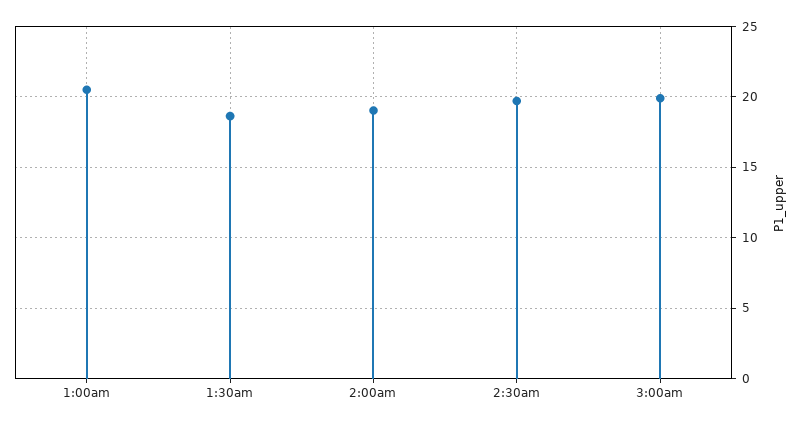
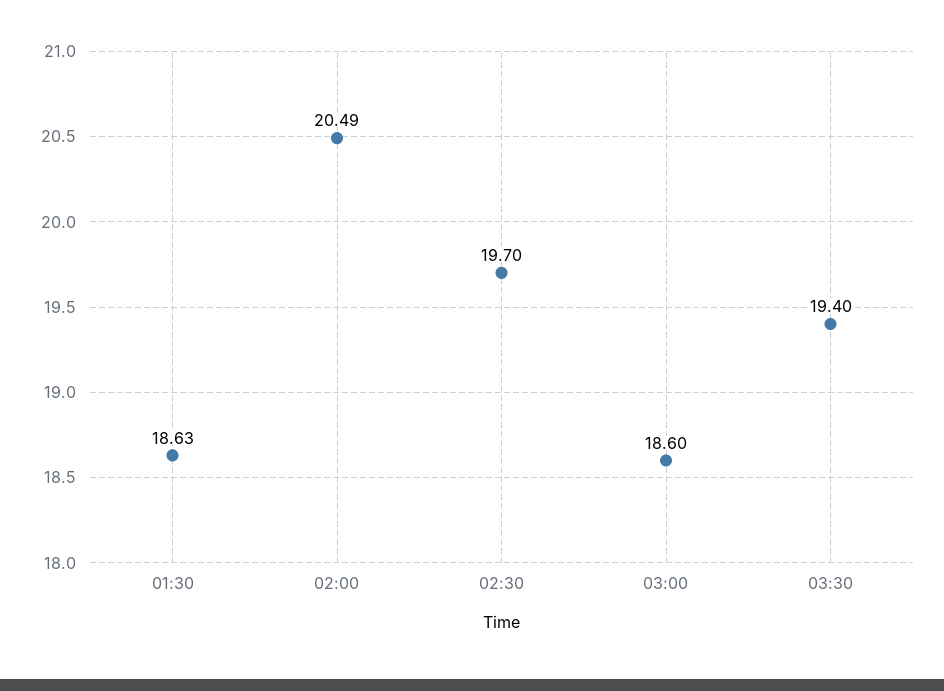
1:00am: 20.5 -> none
2:00am: 19 -> 20.49
3:00am: 20 -> 18.6
03:30: none -> 19.4

